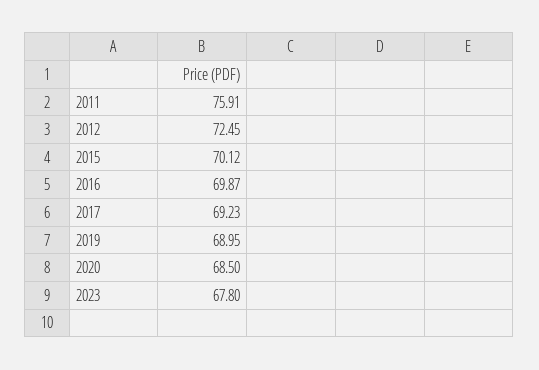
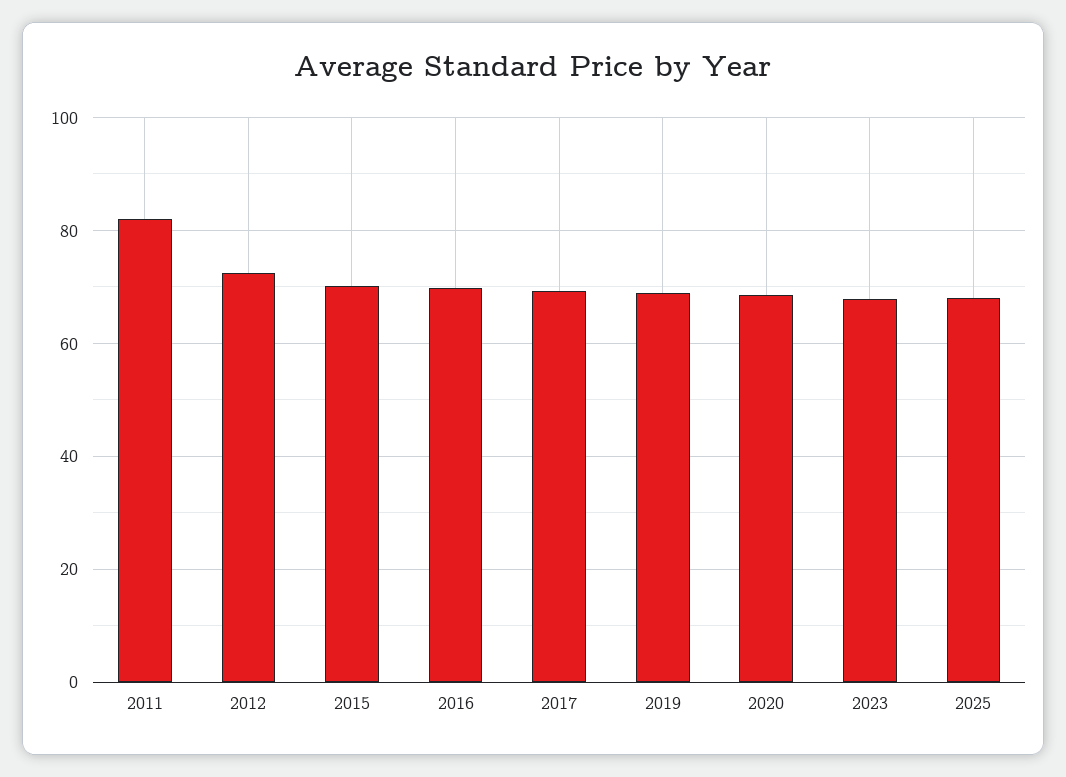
2011: 75.91 -> 82
2025: none -> 68

